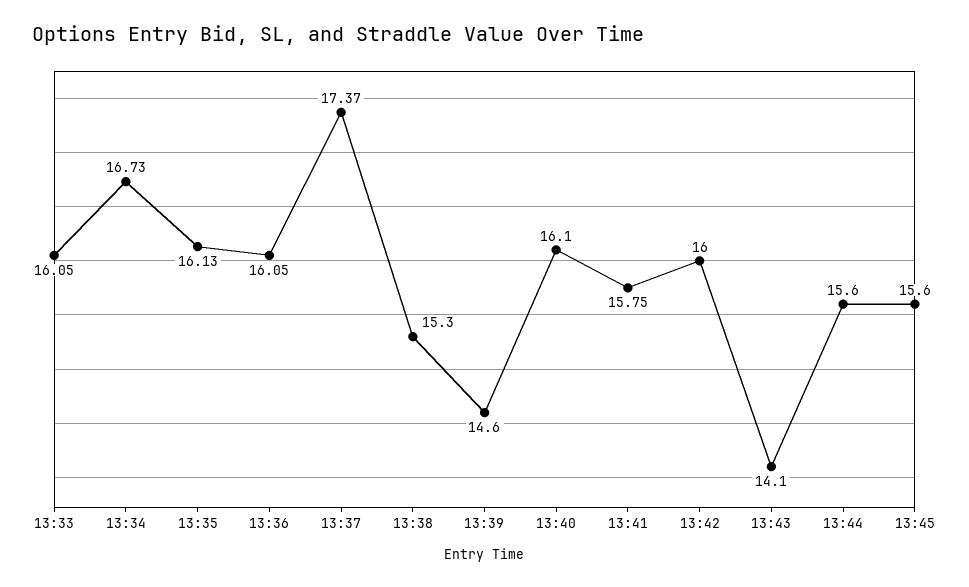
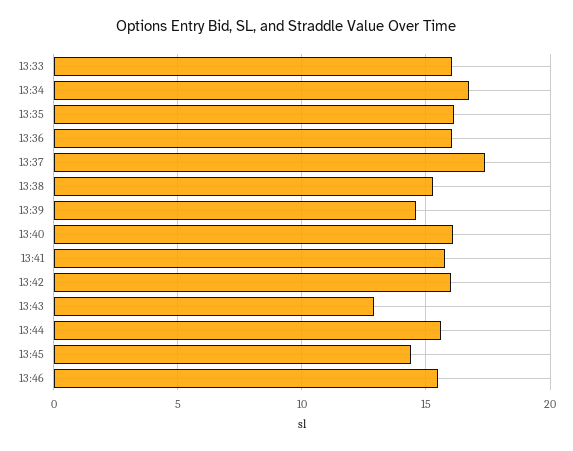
13:43: 14.1 -> 13
13:45: 15.6 -> 14.5
13:46: none -> 15.5

